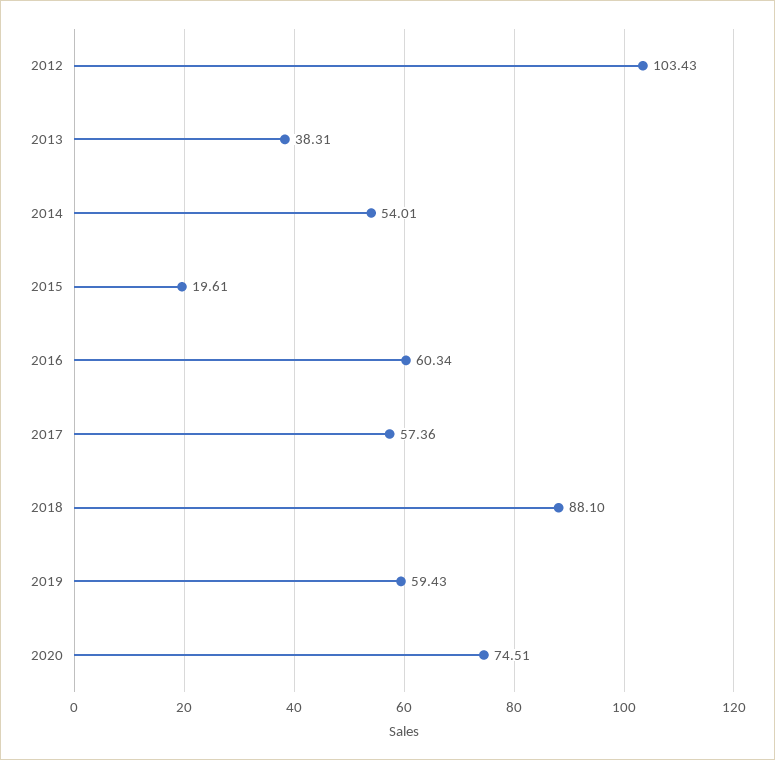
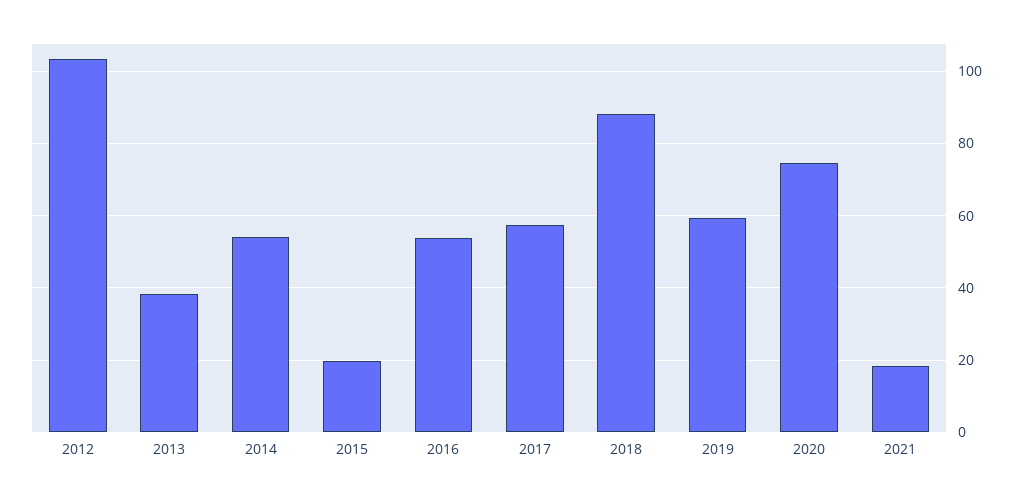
2016: 60.34 -> 54
2021: none -> 18

